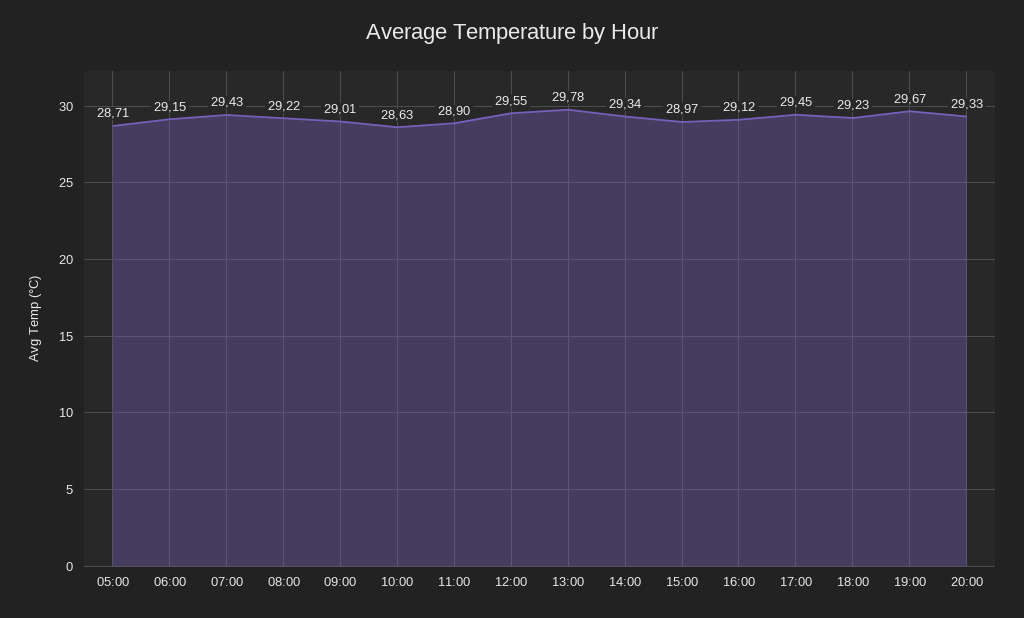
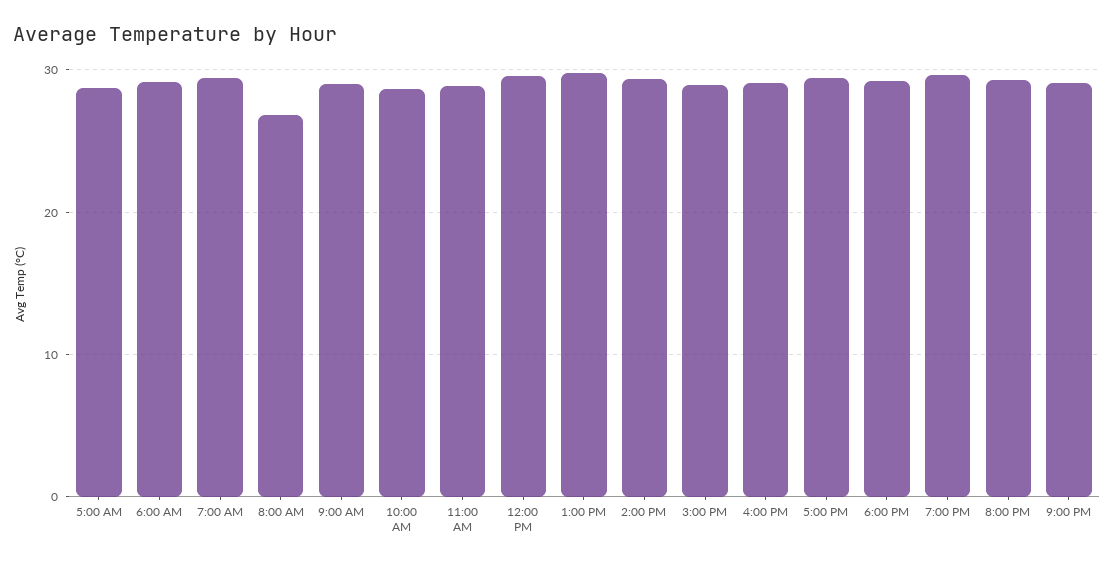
08:00: 29.22 -> 27
9:00 PM: none -> 29

